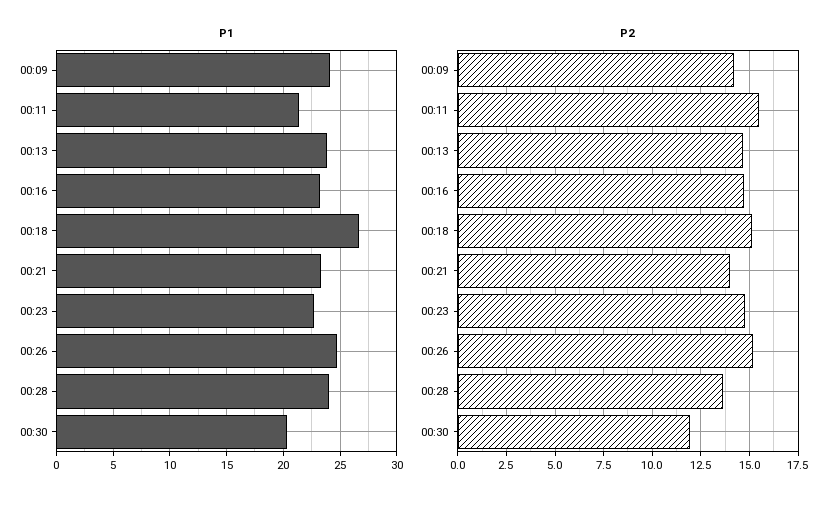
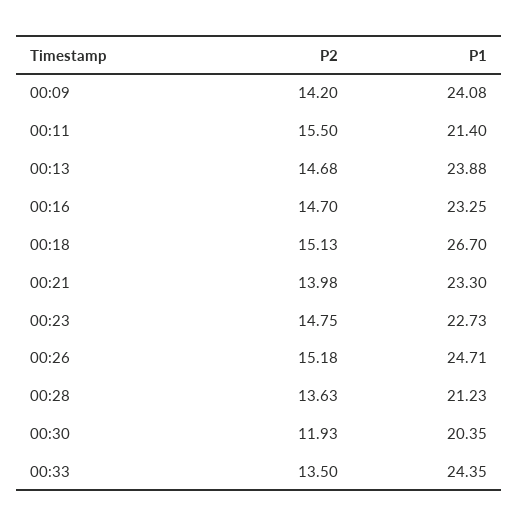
P1, 00:28: 24 -> 21.23
P2, 00:33: none -> 13.5
P1, 00:33: none -> 24.35

